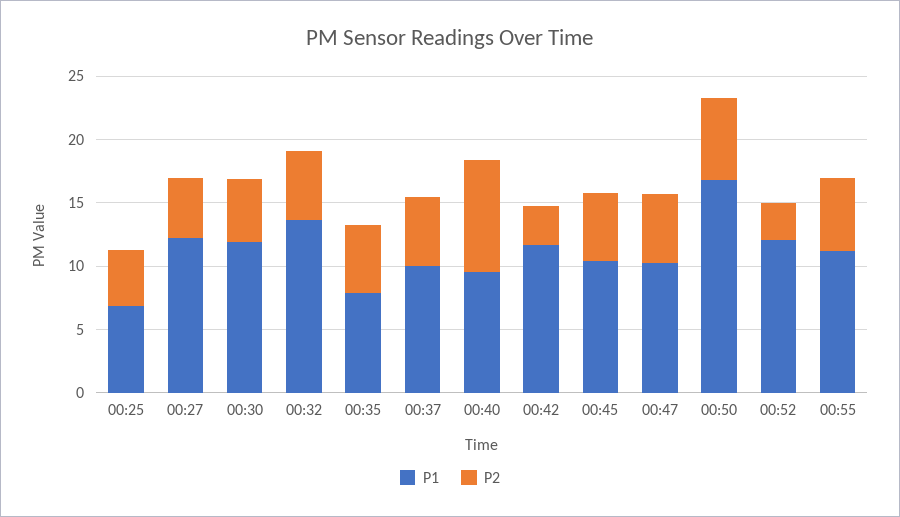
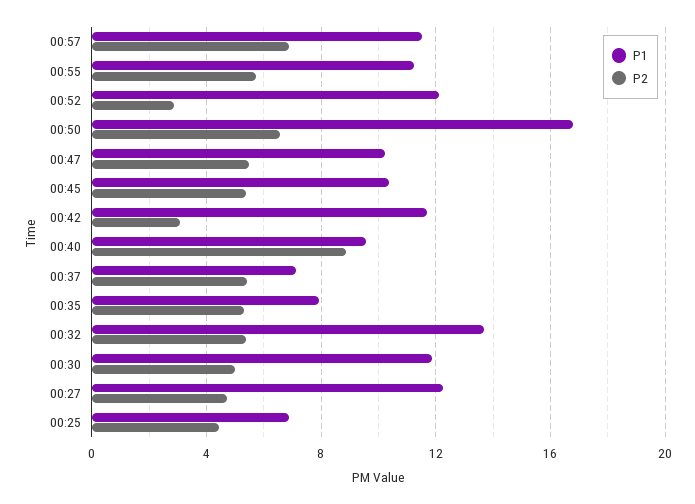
P1, 00:37: 10 -> 7
P1, 00:57: none -> 11.5
P2, 00:57: none -> 7

